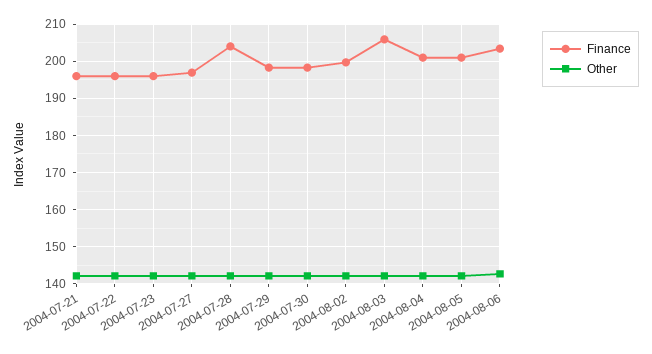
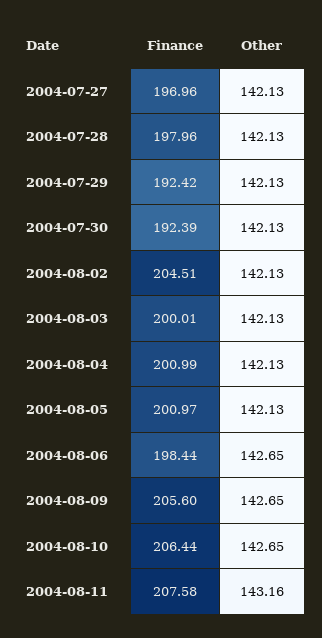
Finance, 2004-07-21: 196 -> none
Other, 2004-07-21: 142 -> none
Finance, 2004-07-22: 196 -> none
Other, 2004-07-22: 142 -> none
Finance, 2004-07-23: 196 -> none
Other, 2004-07-23: 142 -> none
Finance, 2004-07-28: 204 -> 197.96
Finance, 2004-07-29: 198 -> 192.42
Finance, 2004-07-30: 198 -> 192.39
Finance, 2004-08-02: 200 -> 204.51
Finance, 2004-08-03: 206 -> 200.01
Finance, 2004-08-06: 204 -> 198.44
Finance, 2004-08-09: none -> 205.6
Other, 2004-08-09: none -> 142.65
Finance, 2004-08-10: none -> 206.44
Other, 2004-08-10: none -> 142.65
Finance, 2004-08-11: none -> 207.58
Other, 2004-08-11: none -> 143.16

